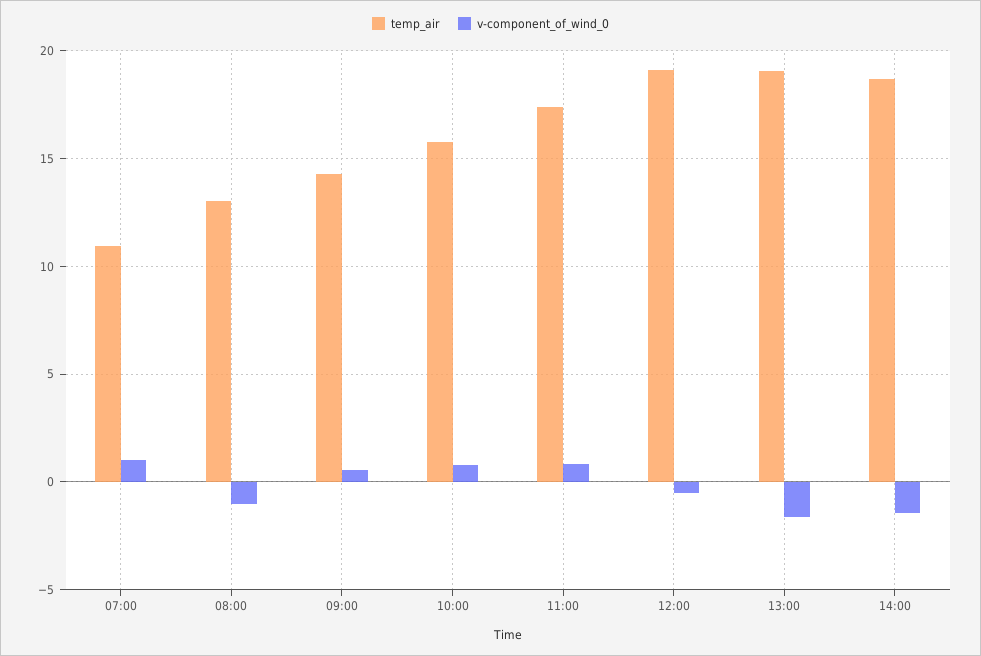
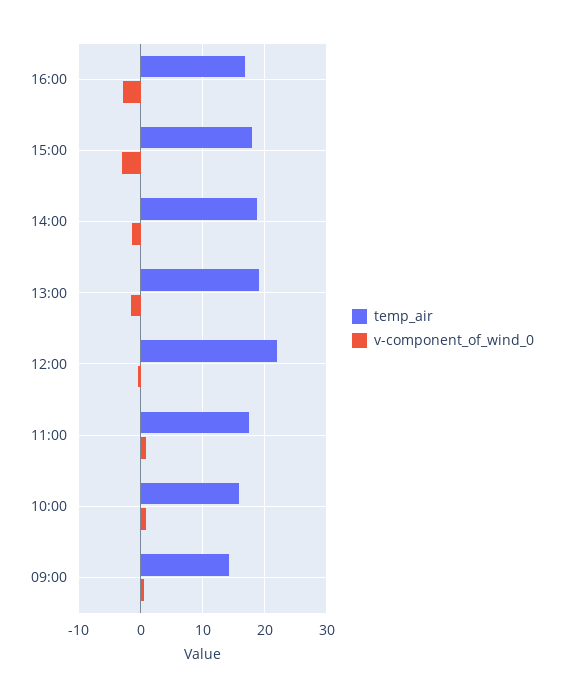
temp_air, 07:00: 11 -> none
v-component_of_wind_0, 07:00: 1 -> none
temp_air, 08:00: 13 -> none
v-component_of_wind_0, 08:00: -1 -> none
temp_air, 12:00: 19 -> 22
temp_air, 16:00: none -> 17
v-component_of_wind_0, 16:00: none -> -3
temp_air, 15:00: none -> 18
v-component_of_wind_0, 15:00: none -> -3

